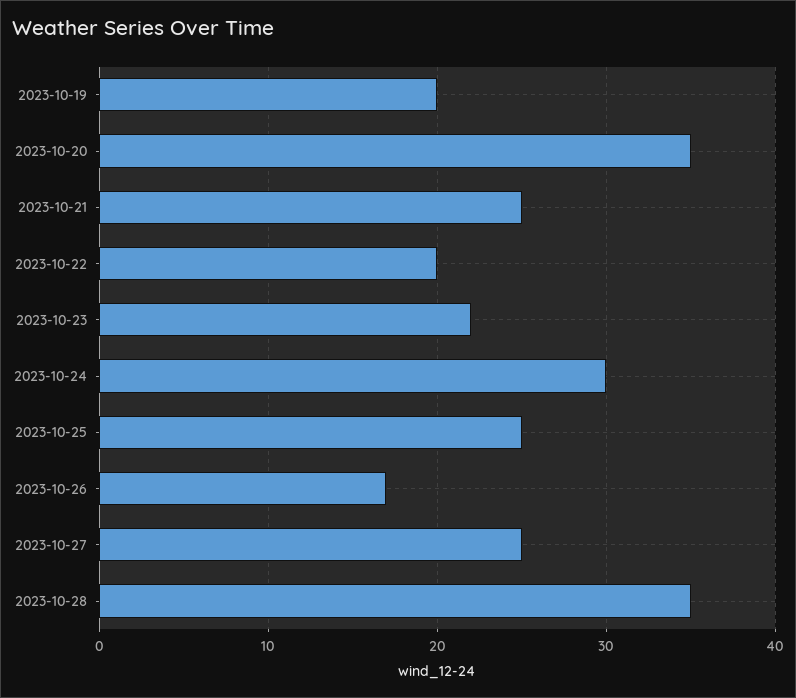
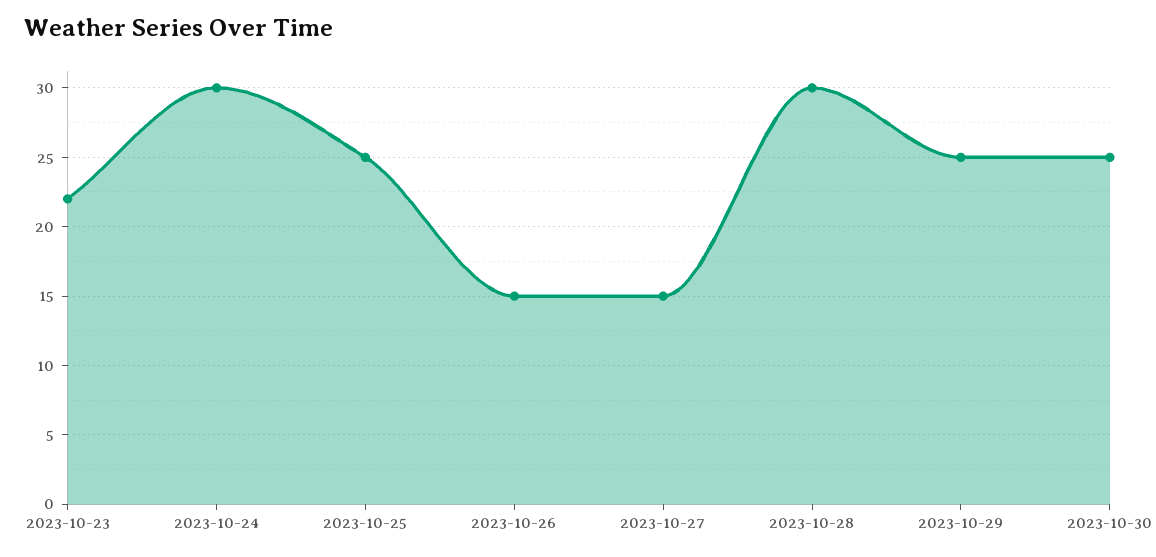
2023-10-19: 20 -> none
2023-10-20: 35 -> none
2023-10-21: 25 -> none
2023-10-22: 20 -> none
2023-10-26: 17 -> 15
2023-10-27: 25 -> 15
2023-10-28: 35 -> 30
2023-10-29: none -> 25
2023-10-30: none -> 25

